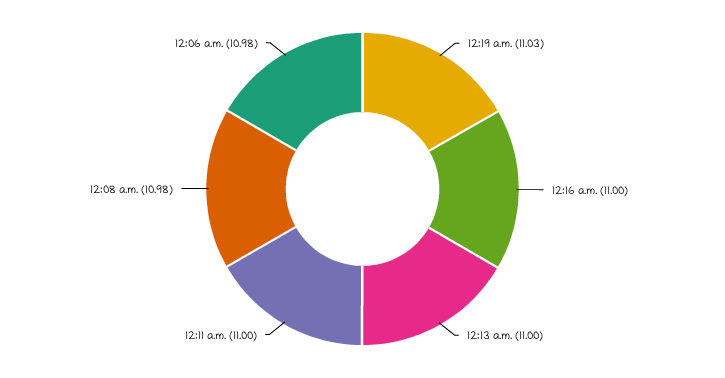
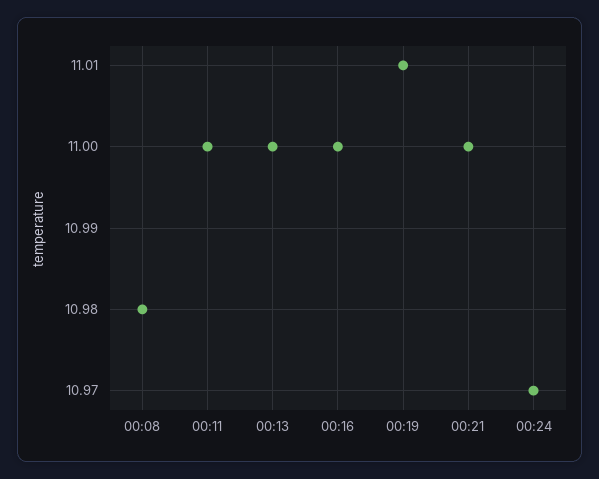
12:19 a.m.: 11.03 -> 11.01
12:06 a.m.: 10.98 -> none
00:21: none -> 11
00:24: none -> 10.97

